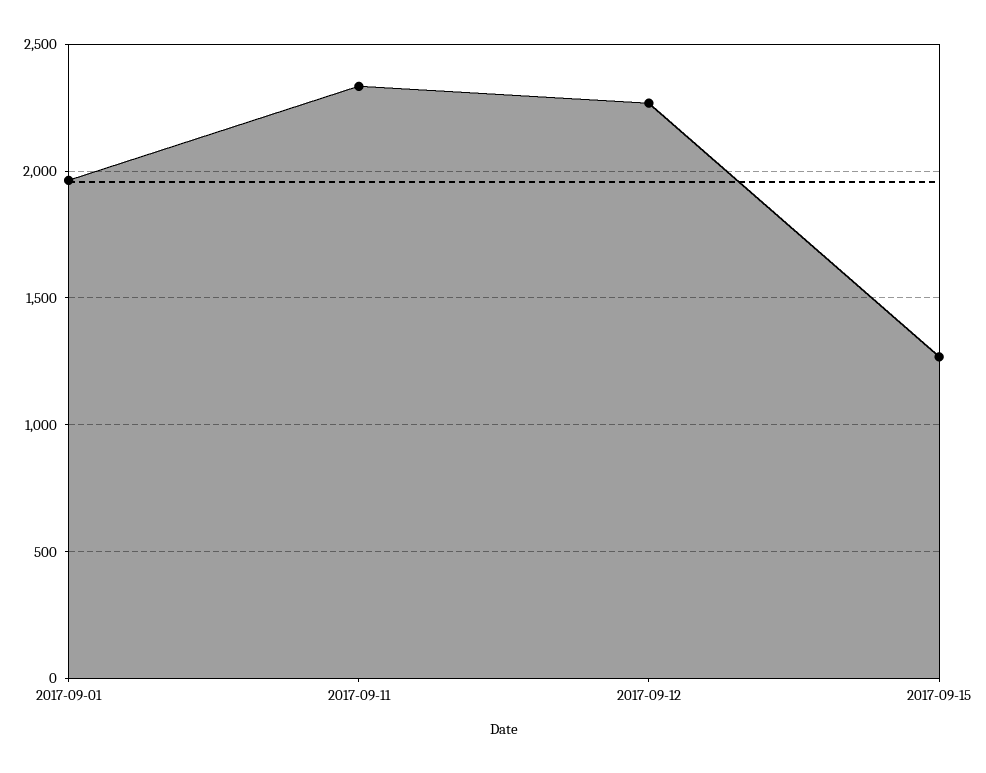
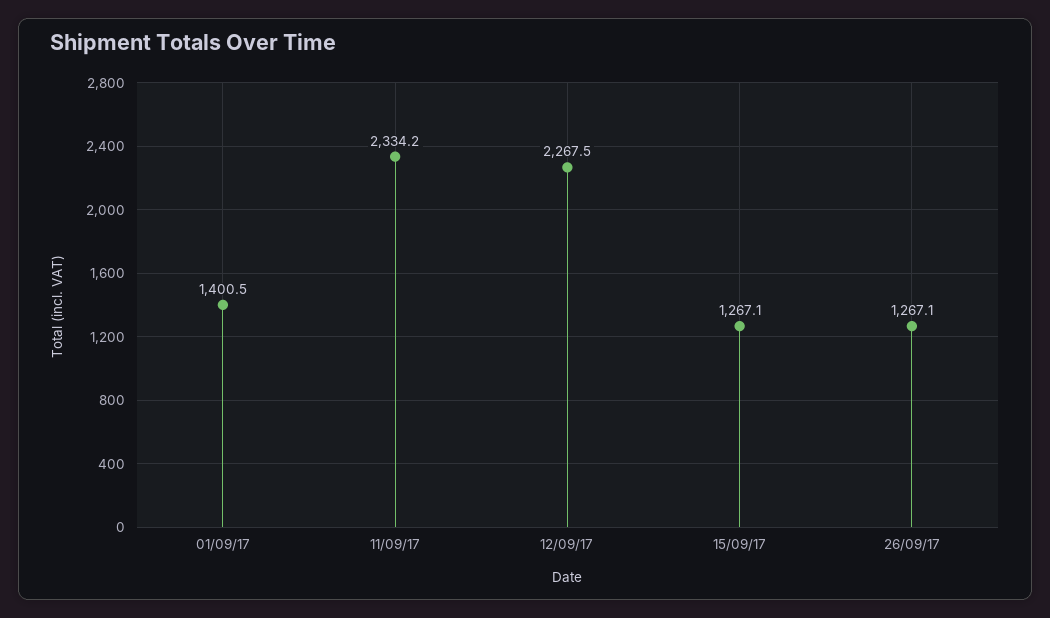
2017-09-01: 1950 -> 1400.5
26/09/17: none -> 1267.1

